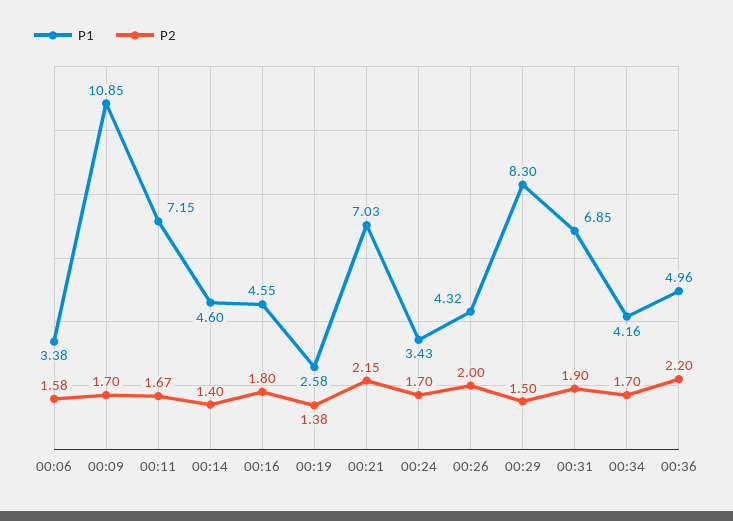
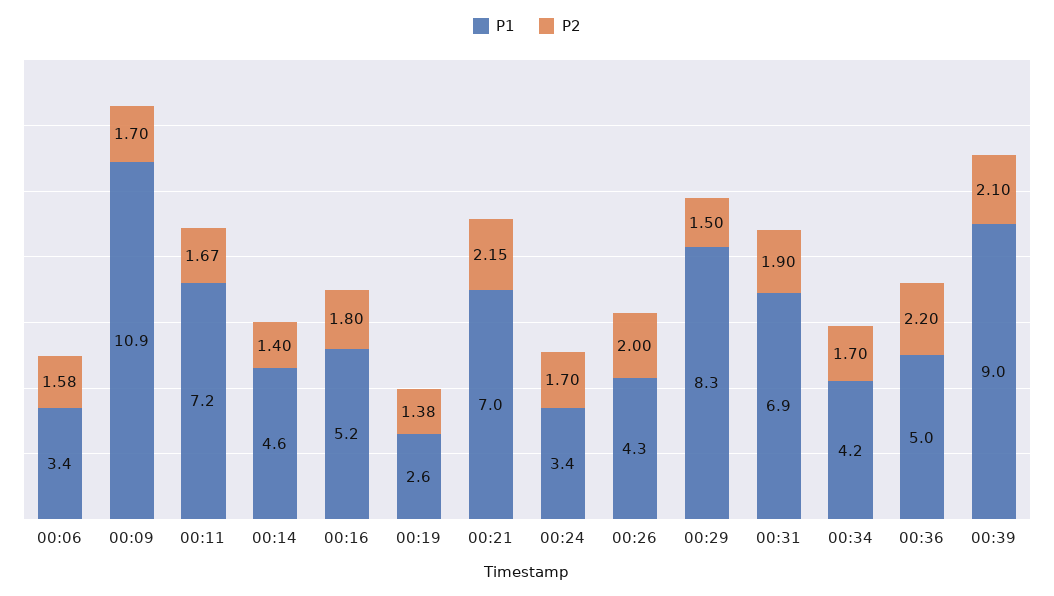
P1, 00:16: 4.55 -> 5.2
P1, 00:39: none -> 9
P2, 00:39: none -> 2.1

